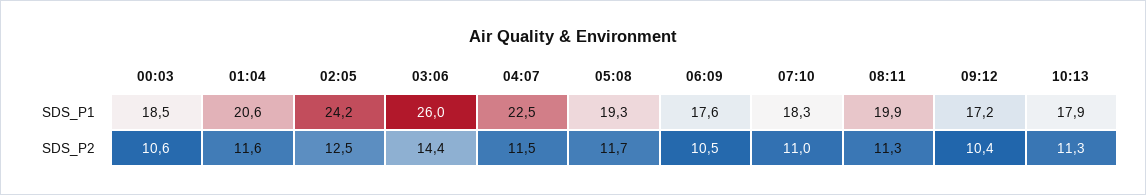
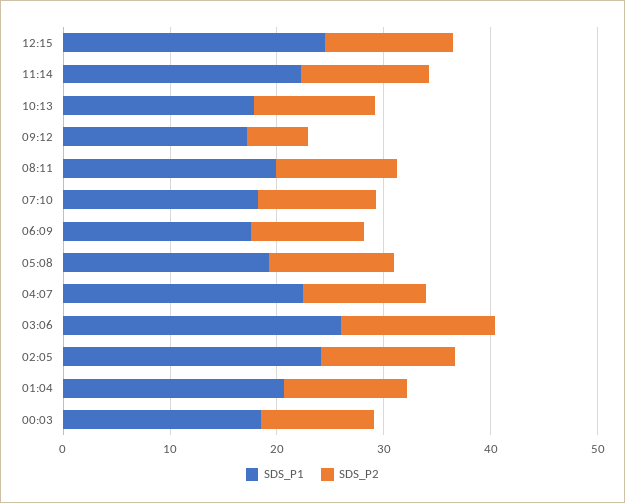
SDS_P2, 09:12: 10.4 -> 6
SDS_P1, 12:15: none -> 24
SDS_P2, 12:15: none -> 12
SDS_P1, 11:14: none -> 22
SDS_P2, 11:14: none -> 12

